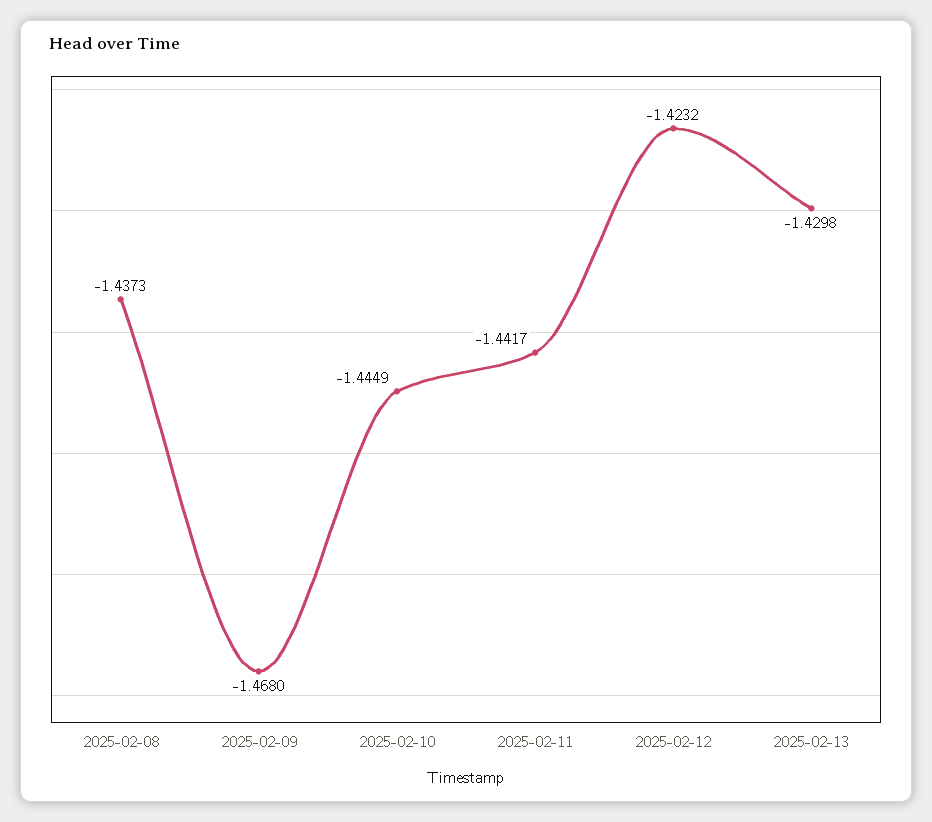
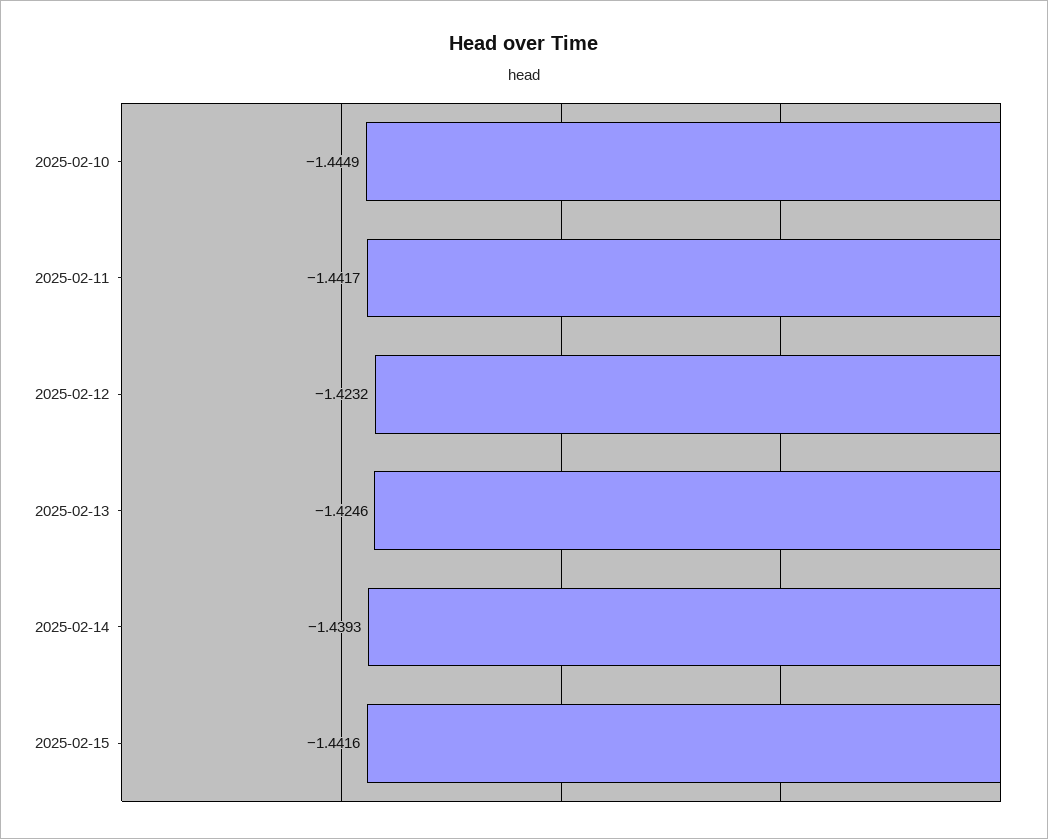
2025-02-08: -1.4373 -> none
2025-02-09: -1.468 -> none
2025-02-13: -1.4298 -> -1.4246
2025-02-14: none -> -1.4393
2025-02-15: none -> -1.4416

